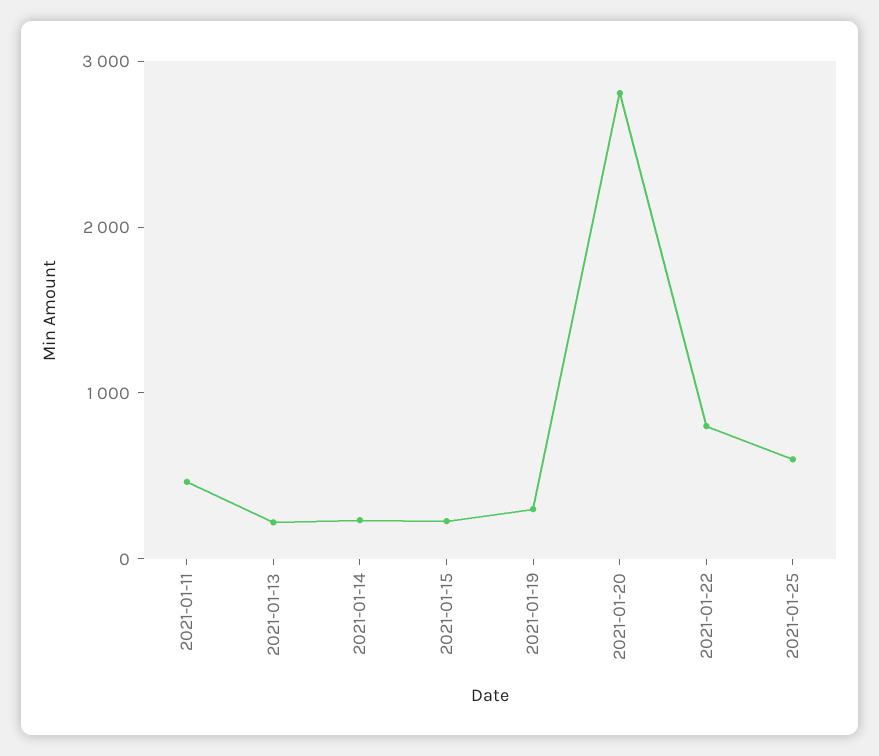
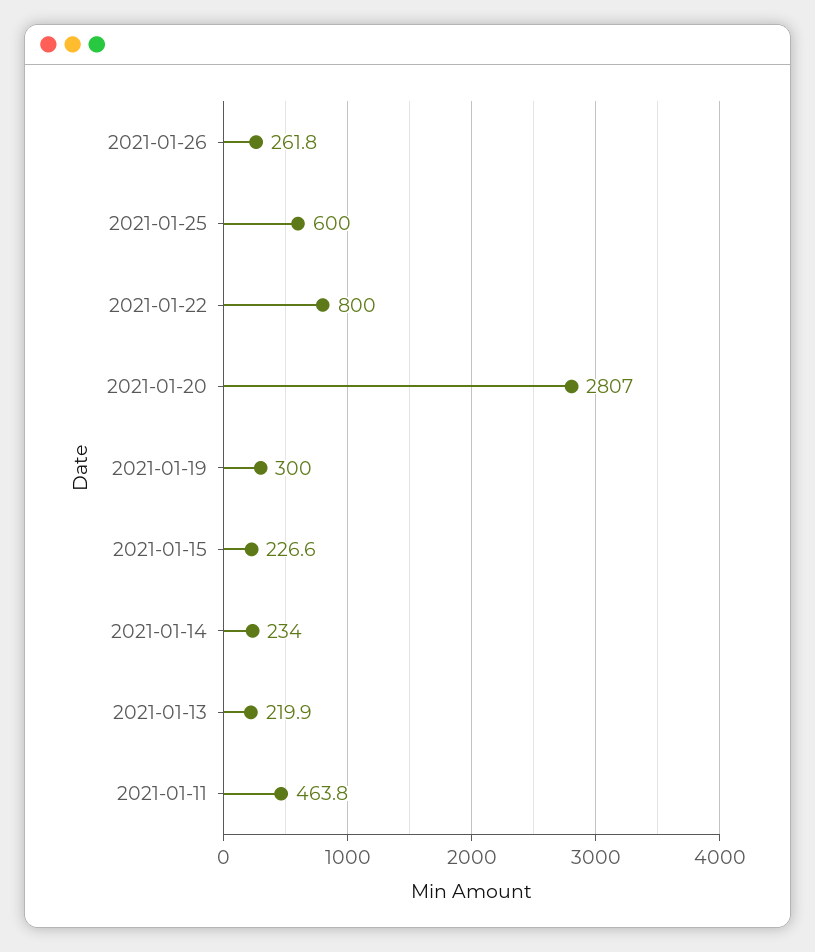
2021-01-26: none -> 261.8

